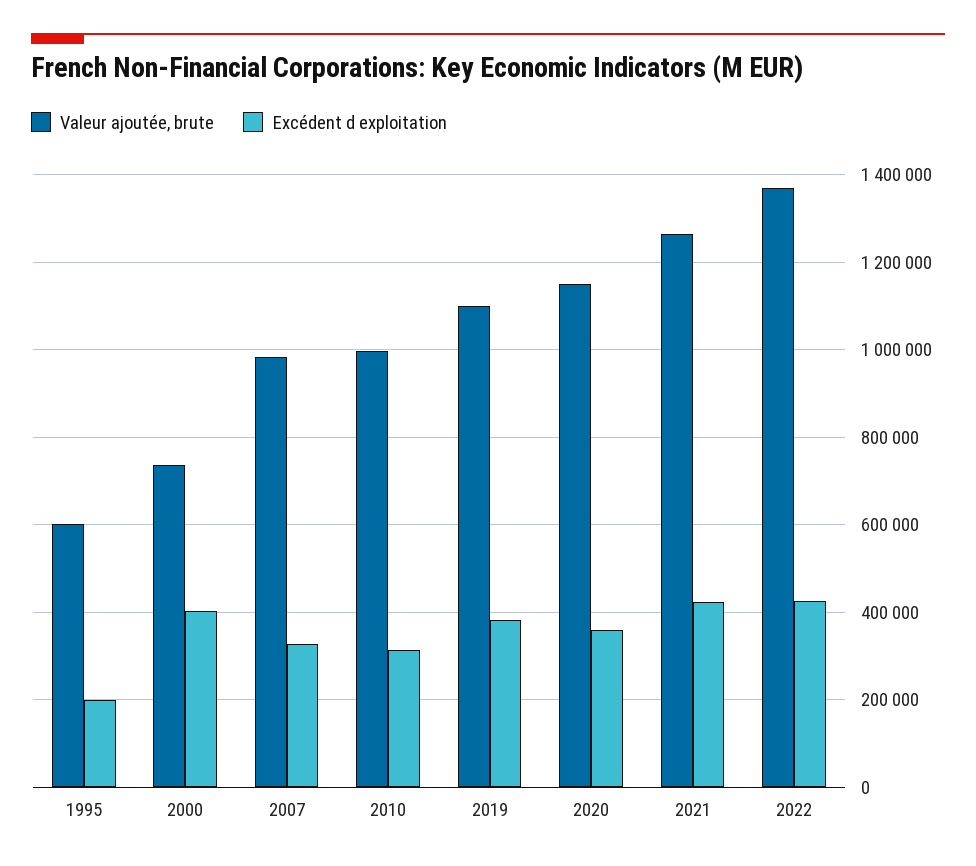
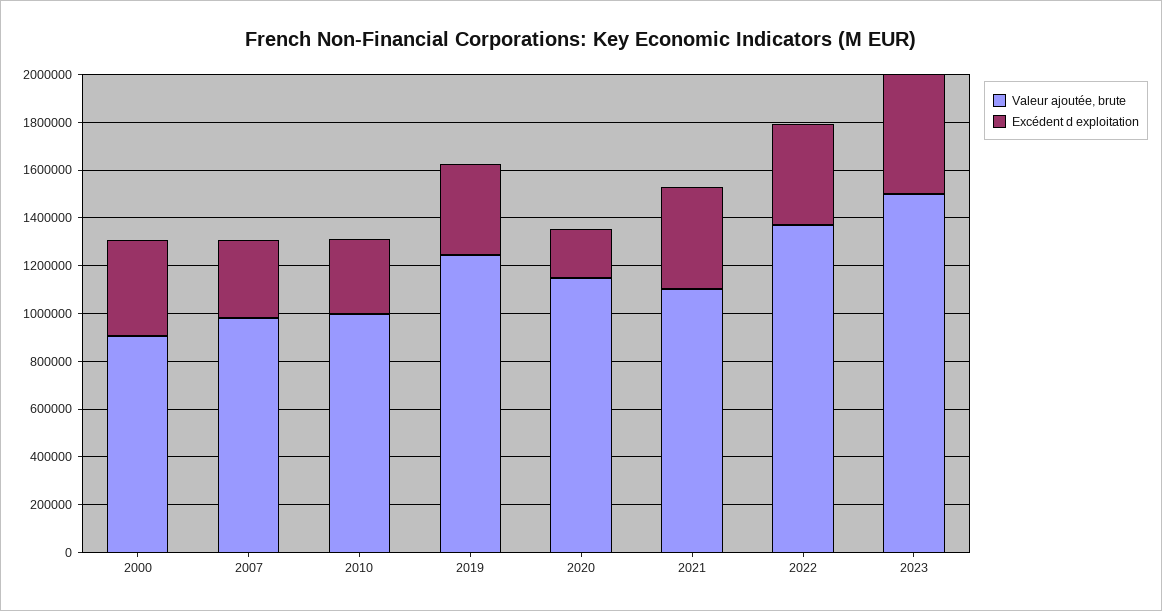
Valeur ajoutée, brute, 1995: 600000 -> none
Excédent d exploitation, 1995: 200000 -> none
Valeur ajoutée, brute, 2000: 740000 -> 900000
Valeur ajoutée, brute, 2019: 1100000 -> 1250000
Excédent d exploitation, 2020: 360000 -> 200000
Valeur ajoutée, brute, 2021: 1260000 -> 1100000
Valeur ajoutée, brute, 2023: none -> 1500000
Excédent d exploitation, 2023: none -> 500000

